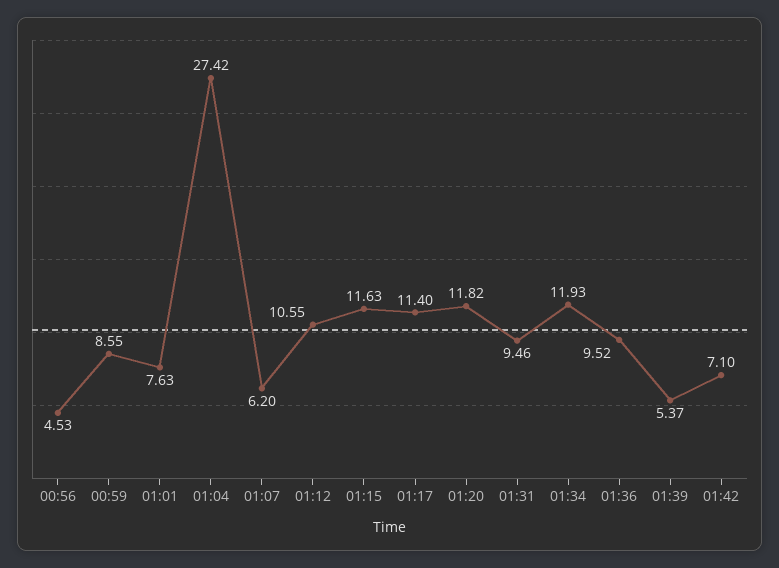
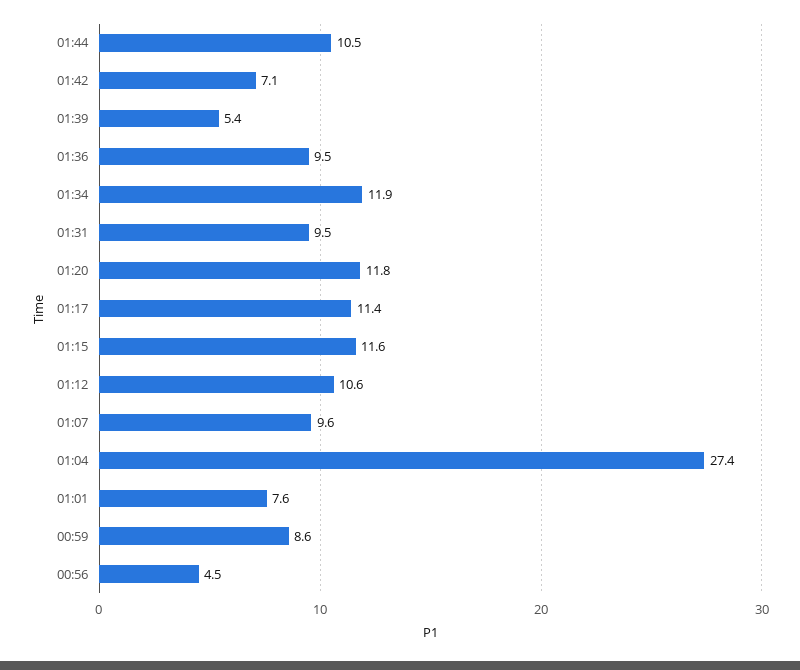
01:07: 6.2 -> 9.6
01:44: none -> 10.5

